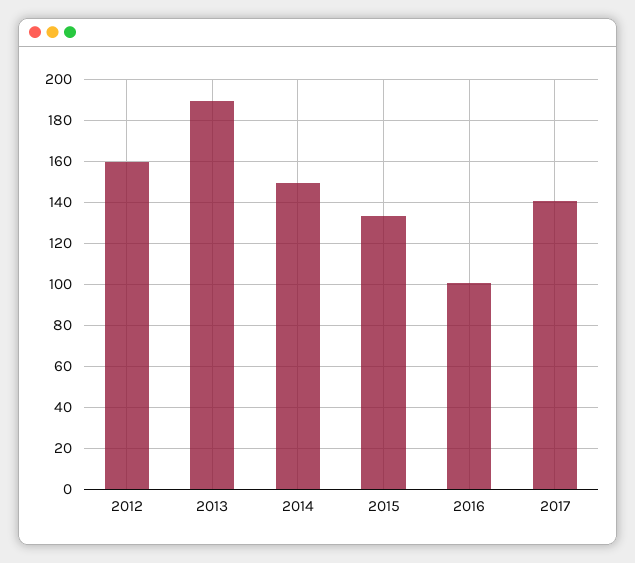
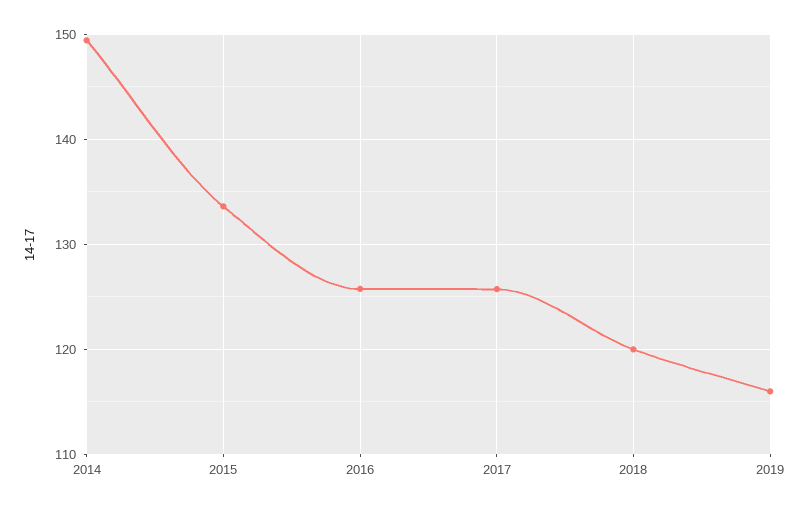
2012: 160 -> none
2013: 190 -> none
2016: 100 -> 126
2017: 140 -> 126
2018: none -> 120
2019: none -> 116

